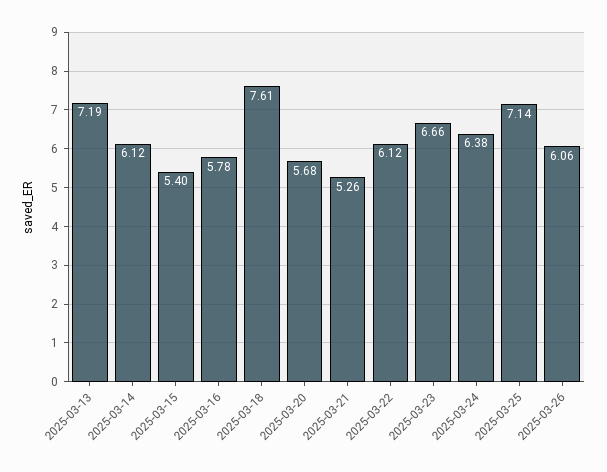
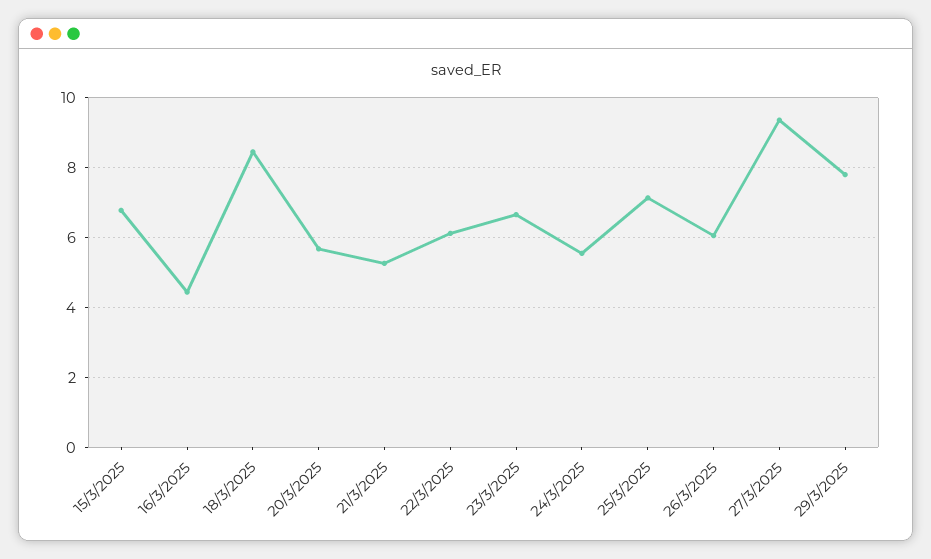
2025-03-13: 7.19 -> none
2025-03-14: 6.12 -> none
2025-03-15: 5.4 -> 6.8
2025-03-16: 5.78 -> 4.4
2025-03-18: 7.61 -> 8.4
2025-03-24: 6.38 -> 5.6
27/3/2025: none -> 9.4
29/3/2025: none -> 7.8

